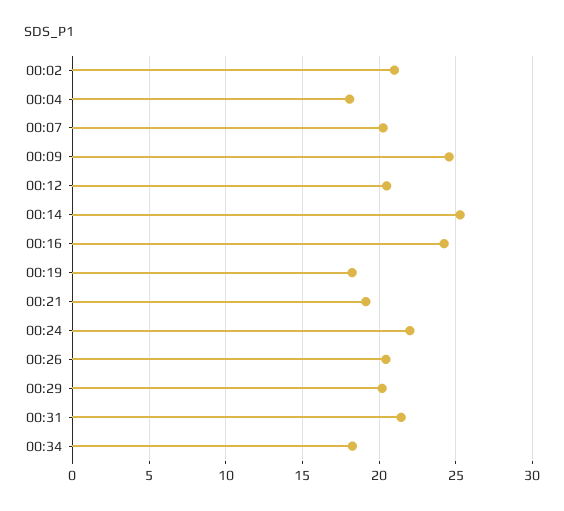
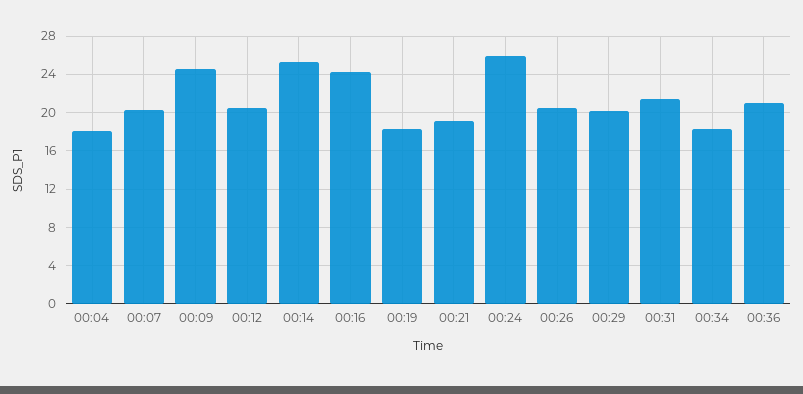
00:02: 21 -> none
00:24: 22 -> 26
00:36: none -> 21

